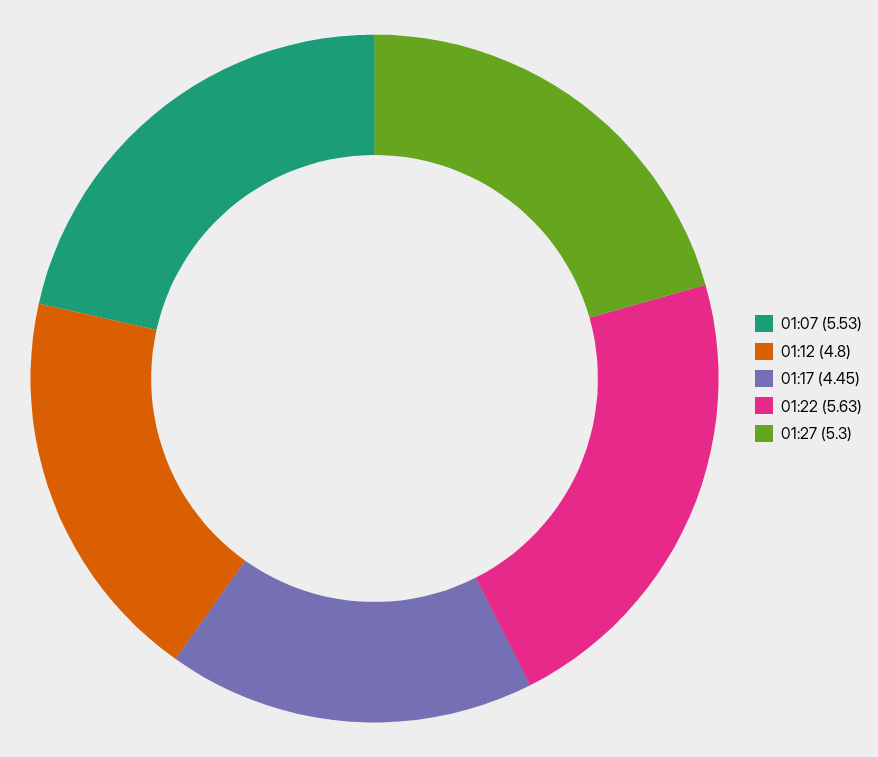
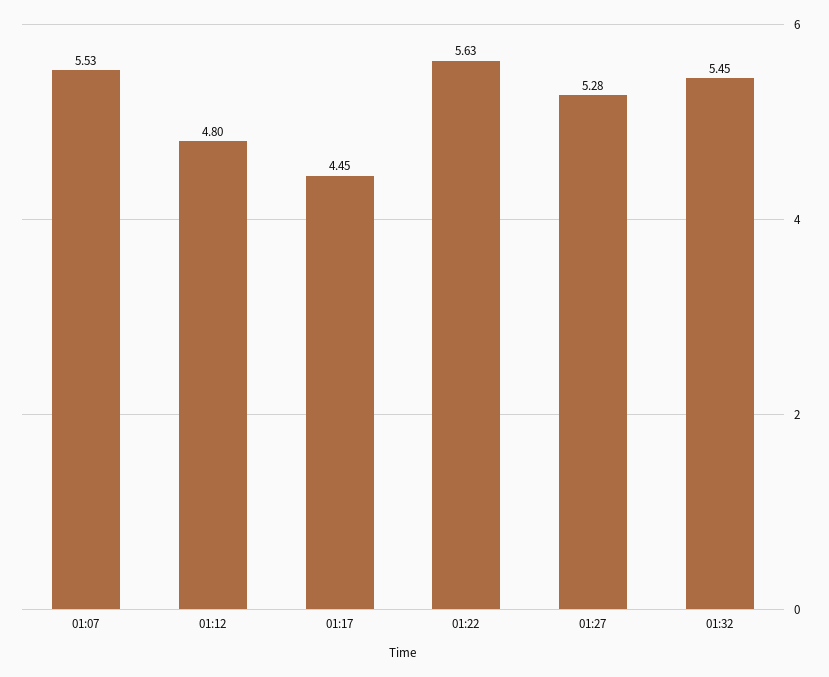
01:27: 5.3 -> 5.28
01:32: none -> 5.45

